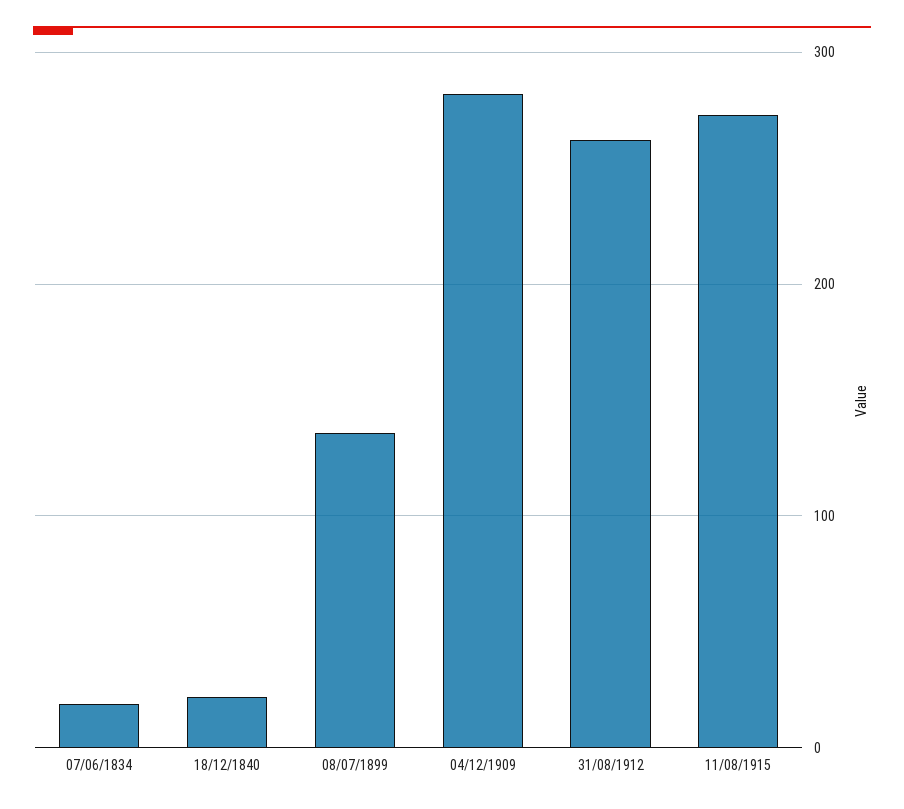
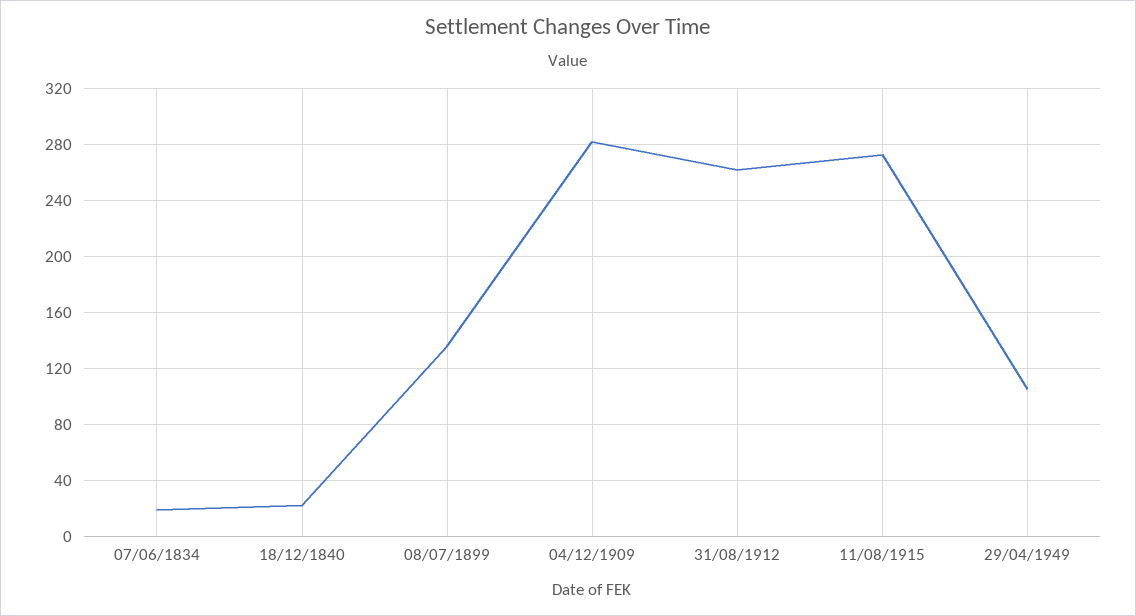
29/04/1949: none -> 105

